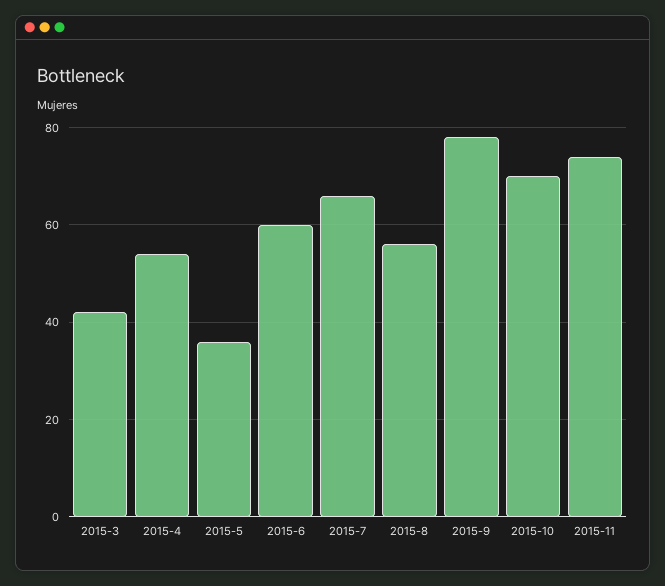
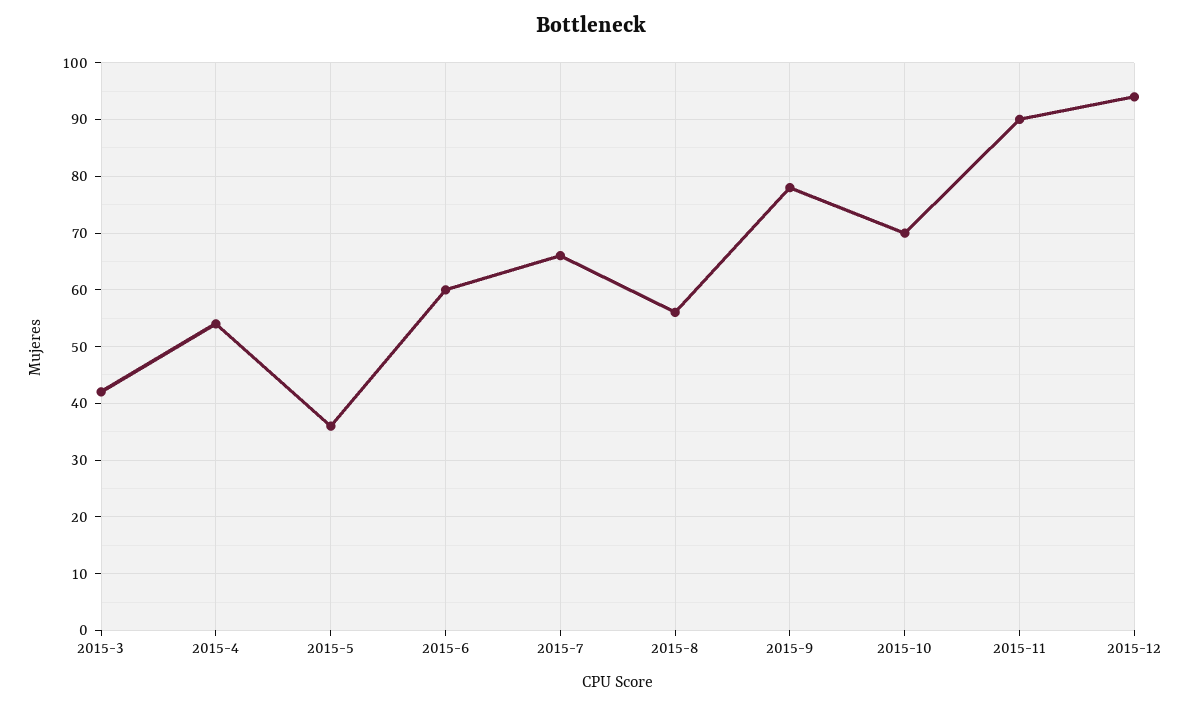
2015-11: 75 -> 90
2015-12: none -> 95

